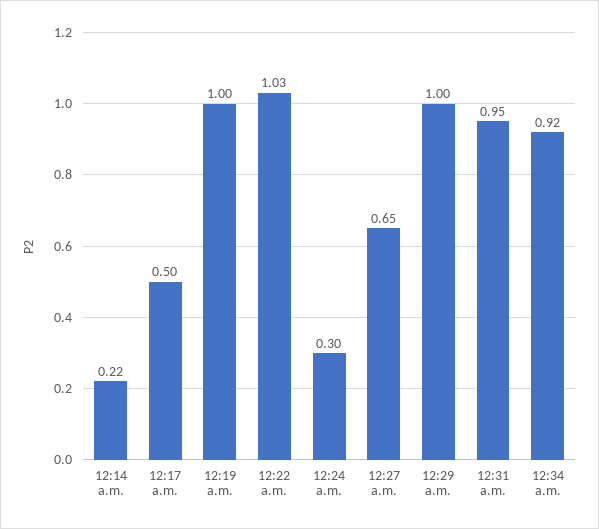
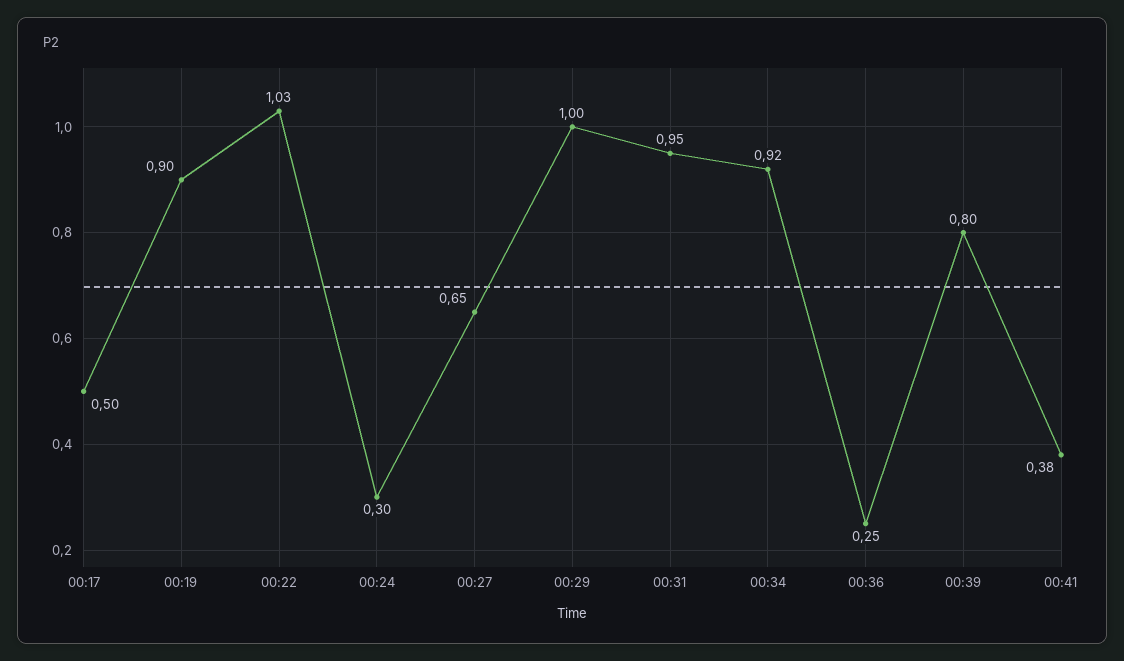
12:14 a.m.: 0.22 -> none
12:19 a.m.: 1 -> 0.9
00:36: none -> 0.25
00:39: none -> 0.8
00:41: none -> 0.38

